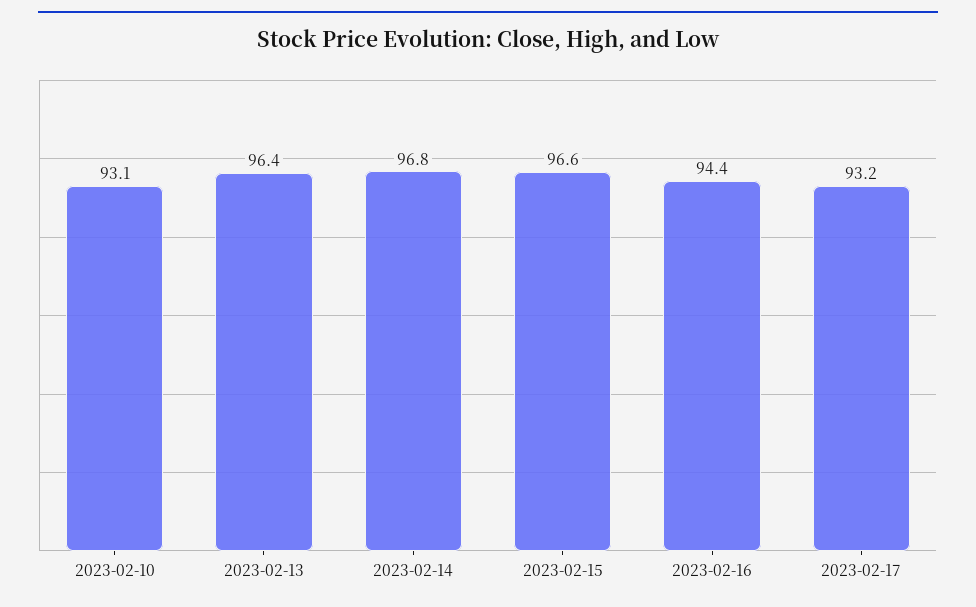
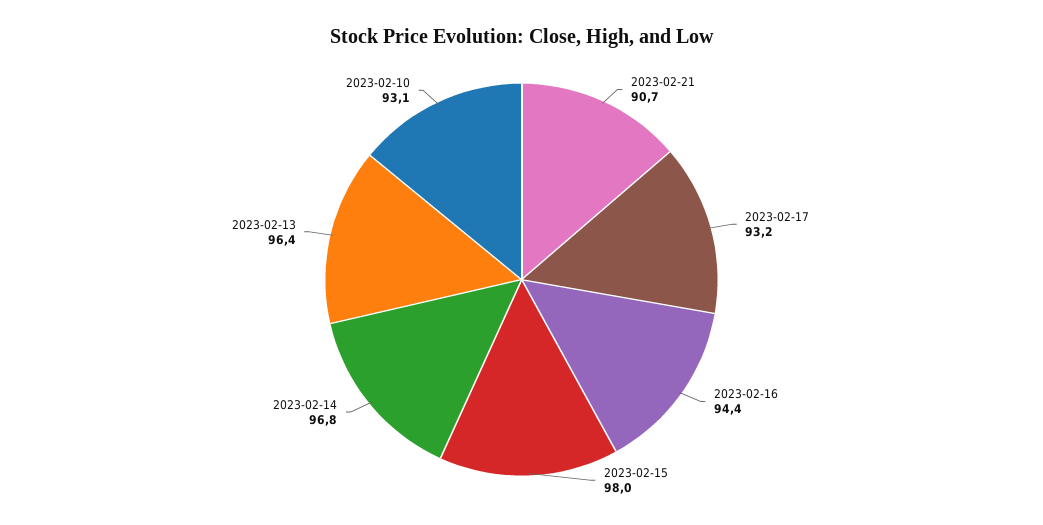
2023-02-15: 96.6 -> 98
2023-02-21: none -> 90.7

